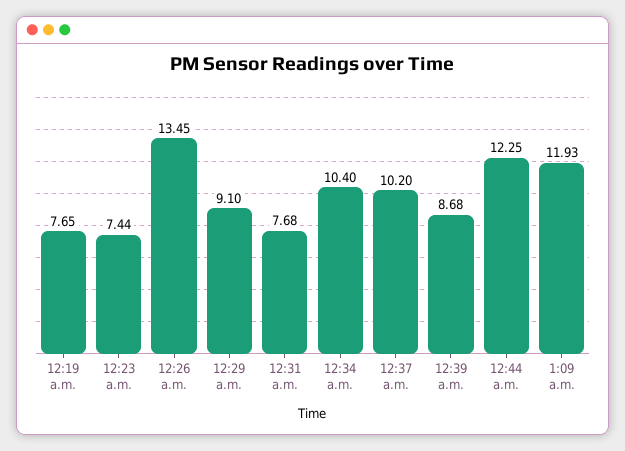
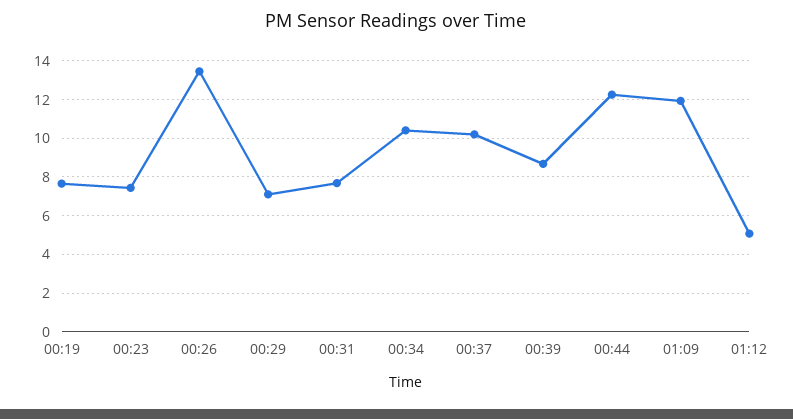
12:29 a.m.: 9.1 -> 7
01:12: none -> 5

